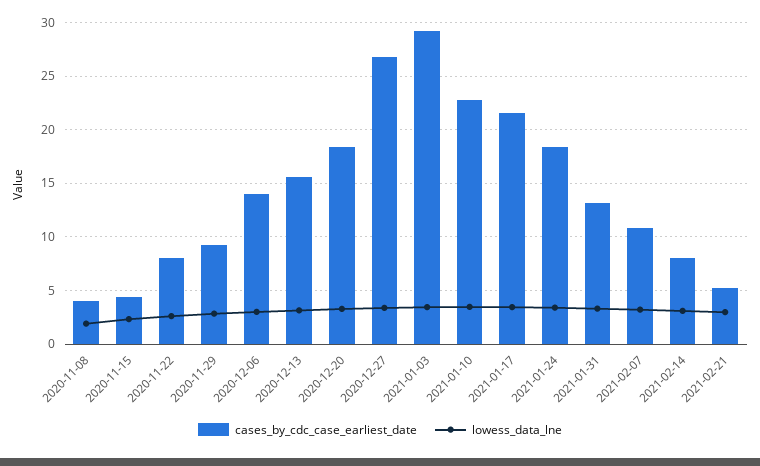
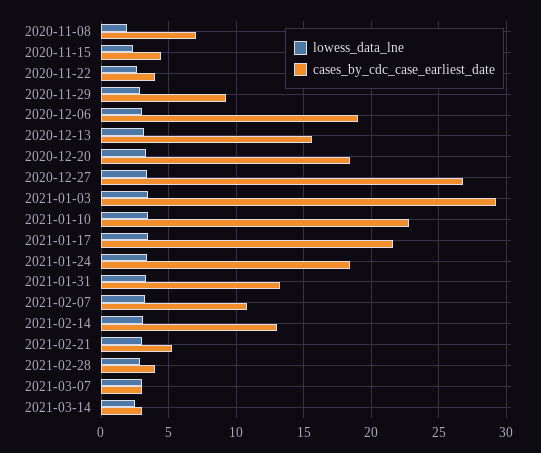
cases_by_cdc_case_earliest_date, 2020-11-08: 4 -> 7
cases_by_cdc_case_earliest_date, 2020-11-22: 8 -> 4
cases_by_cdc_case_earliest_date, 2020-12-06: 14 -> 19
cases_by_cdc_case_earliest_date, 2021-02-14: 8 -> 13
lowess_data_lne, 2021-02-28: none -> 3
cases_by_cdc_case_earliest_date, 2021-02-28: none -> 4
lowess_data_lne, 2021-03-07: none -> 3
cases_by_cdc_case_earliest_date, 2021-03-07: none -> 3
lowess_data_lne, 2021-03-14: none -> 2.5
cases_by_cdc_case_earliest_date, 2021-03-14: none -> 3

